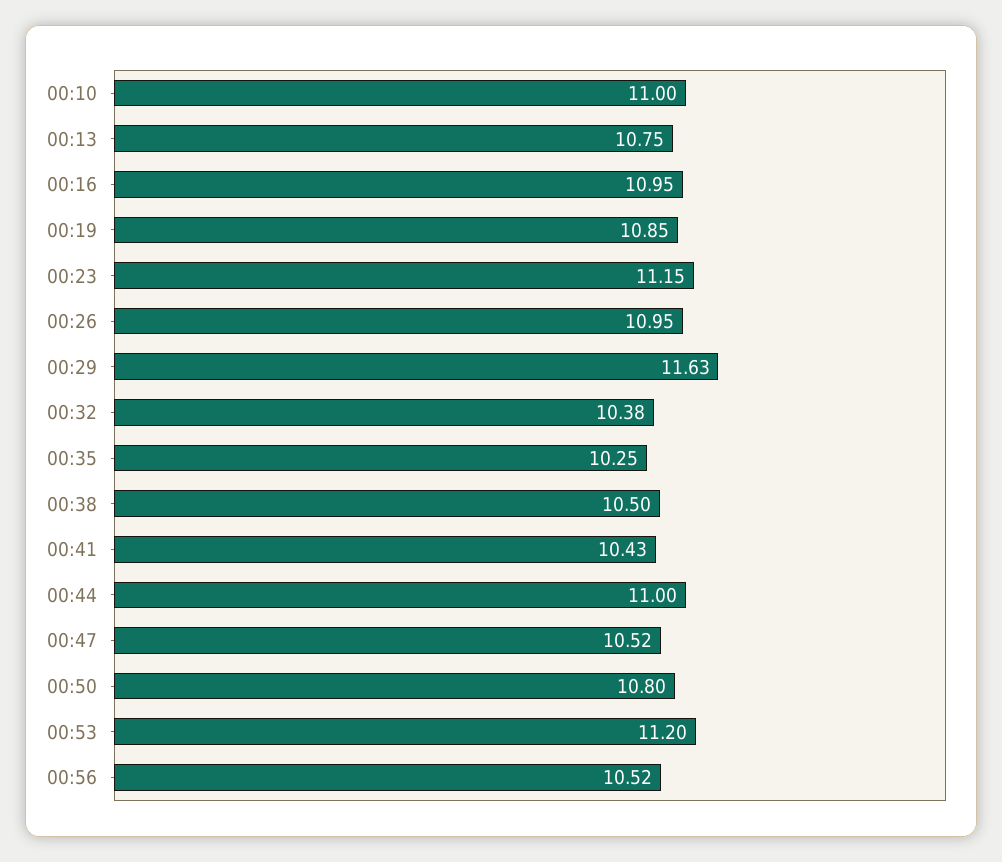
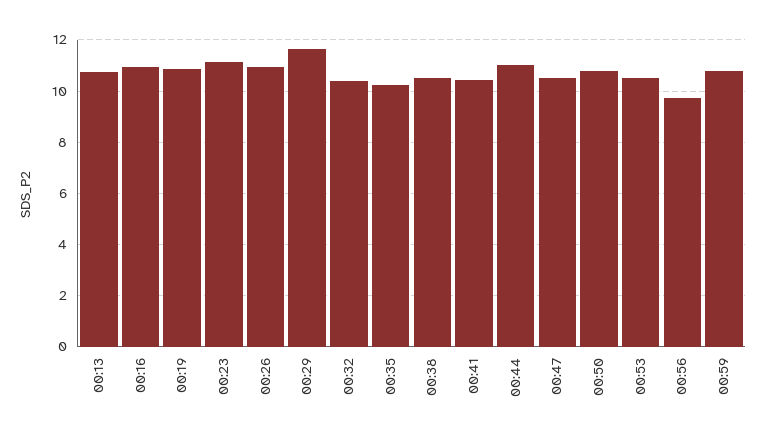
00:10: 11 -> none
00:53: 11.2 -> 10.5
00:56: 10.52 -> 9.75
00:59: none -> 10.75

